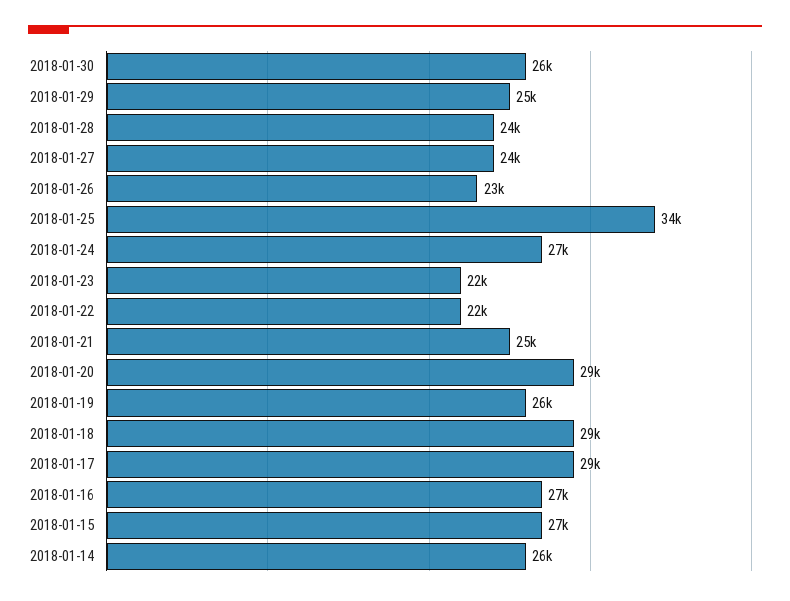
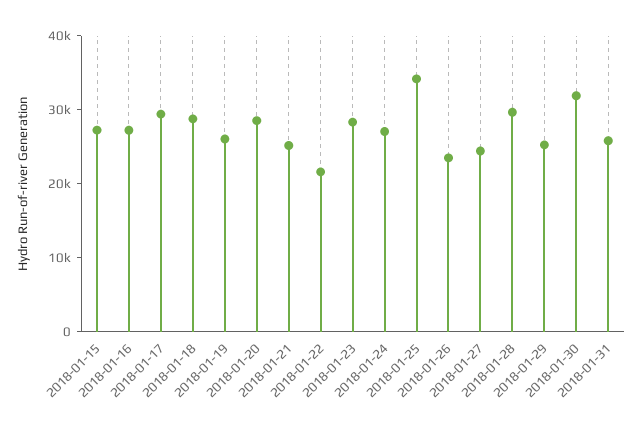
2018-01-30: 26000 -> 32000
2018-01-28: 24000 -> 30000
2018-01-23: 22000 -> 28000
2018-01-14: 26000 -> none
2018-01-31: none -> 26000

